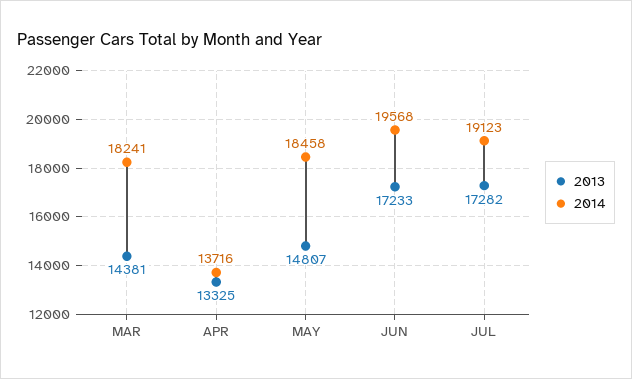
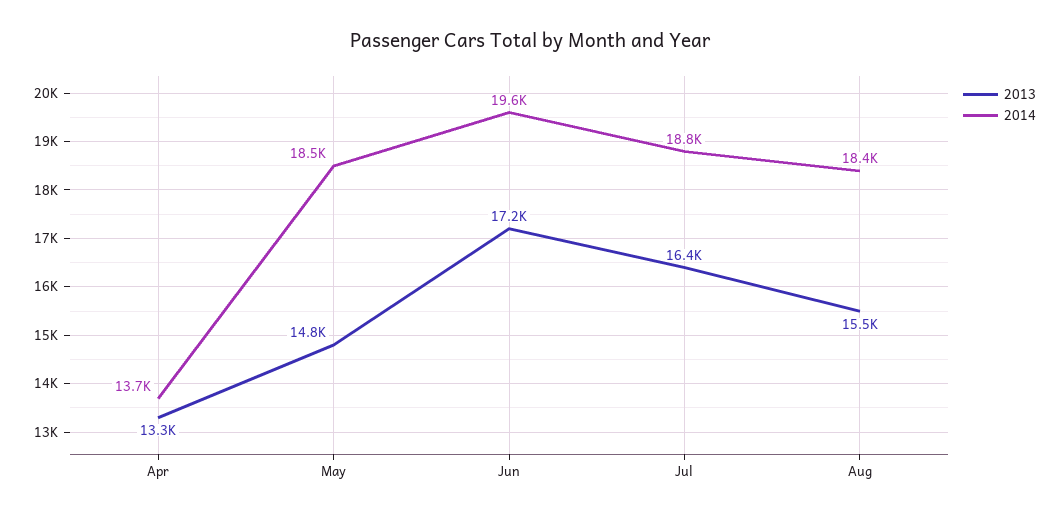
2013, MAR: 14381 -> none
2014, MAR: 18241 -> none
2013, JUL: 17282 -> 16400
2014, JUL: 19123 -> 18800
2013, Aug: none -> 15500
2014, Aug: none -> 18400

